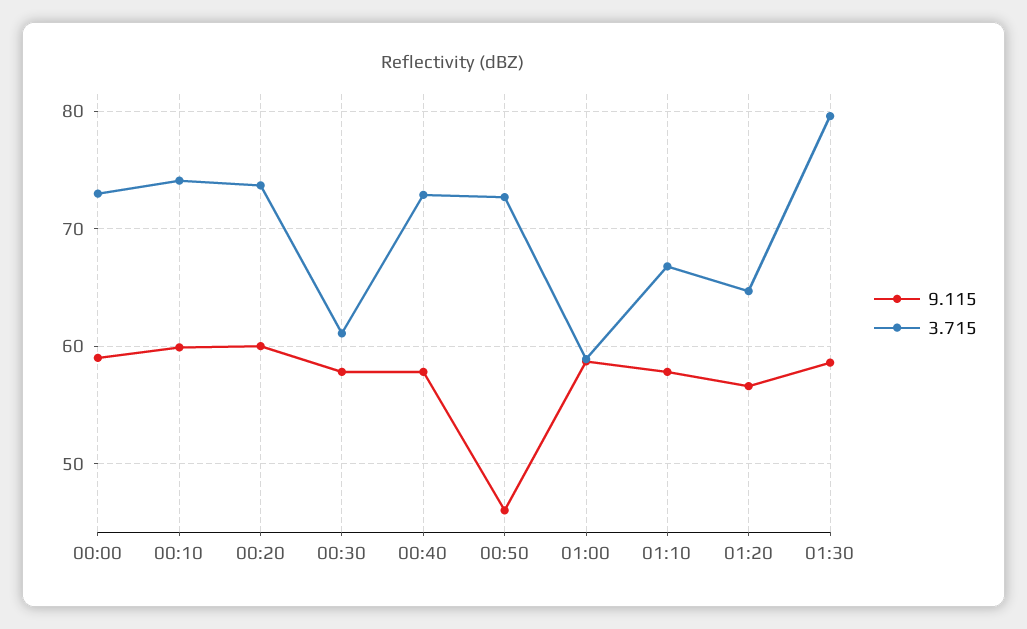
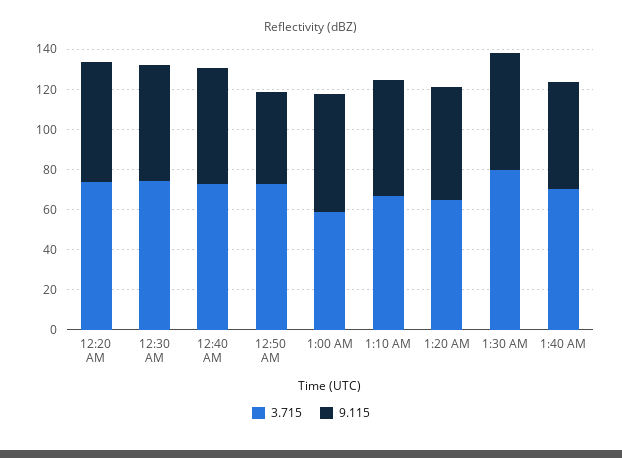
9.115, 00:00: 59 -> none
3.715, 00:00: 73 -> none
9.115, 00:10: 60 -> none
3.715, 00:10: 74 -> none
3.715, 00:30: 61 -> 75
3.715, 1:40 AM: none -> 70
9.115, 1:40 AM: none -> 55

